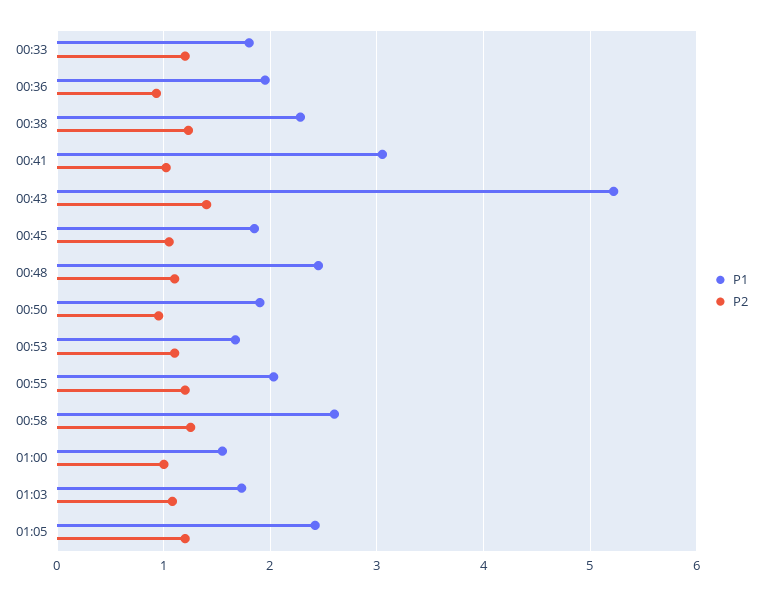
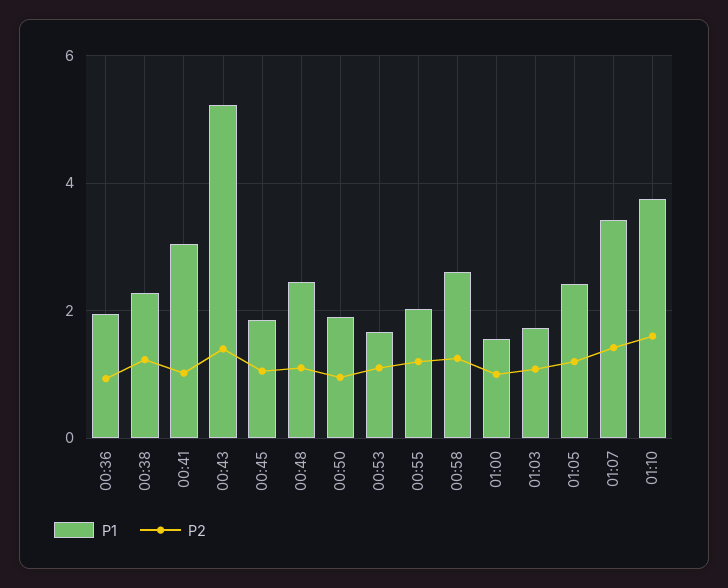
P1, 00:33: 1.8 -> none
P2, 00:33: 1.2 -> none
P1, 01:07: none -> 3.4
P2, 01:07: none -> 1.4
P1, 01:10: none -> 3.8
P2, 01:10: none -> 1.6

